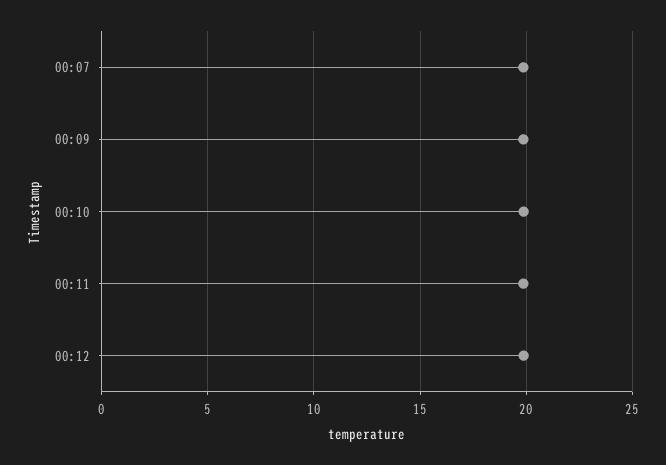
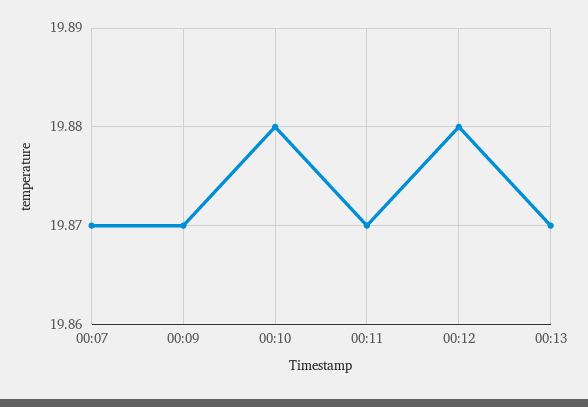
00:13: none -> 19.87

